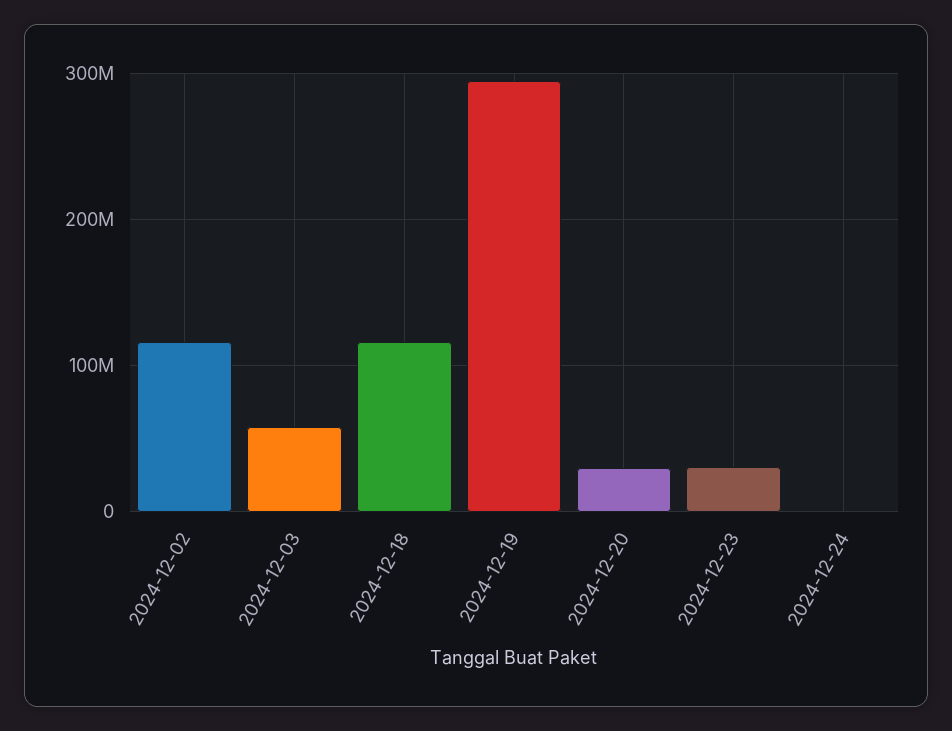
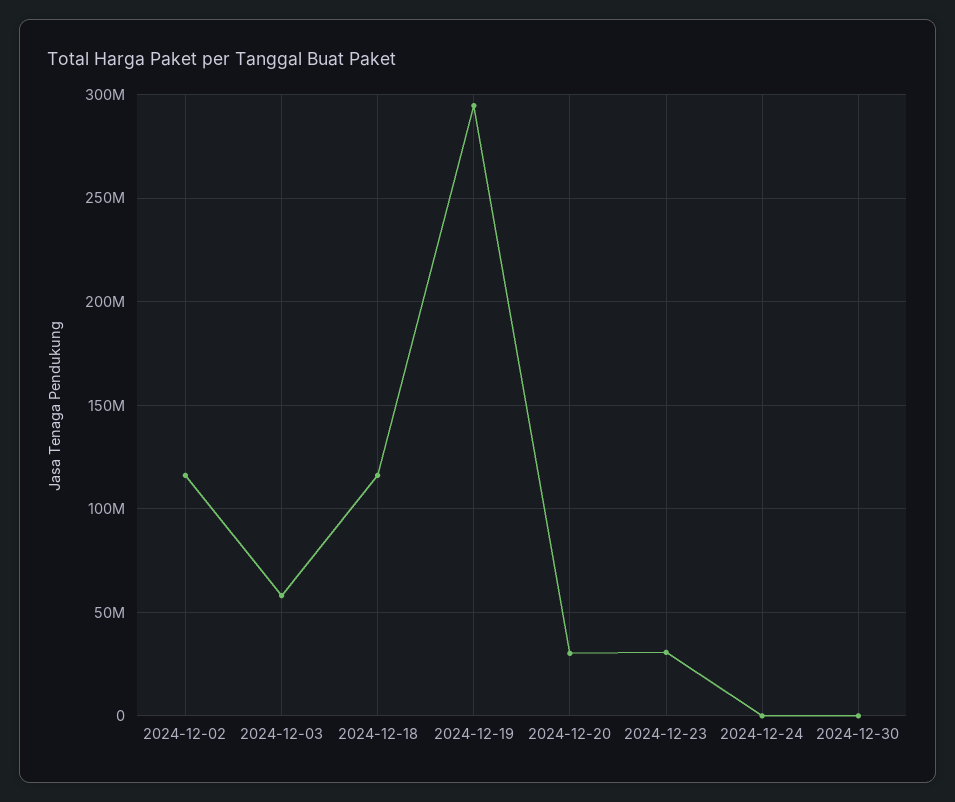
2024-12-30: none -> 0

